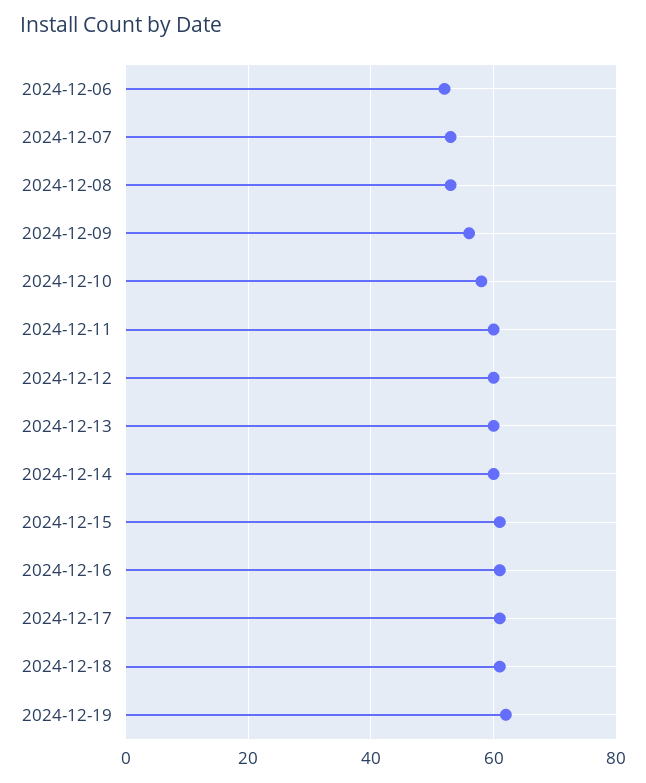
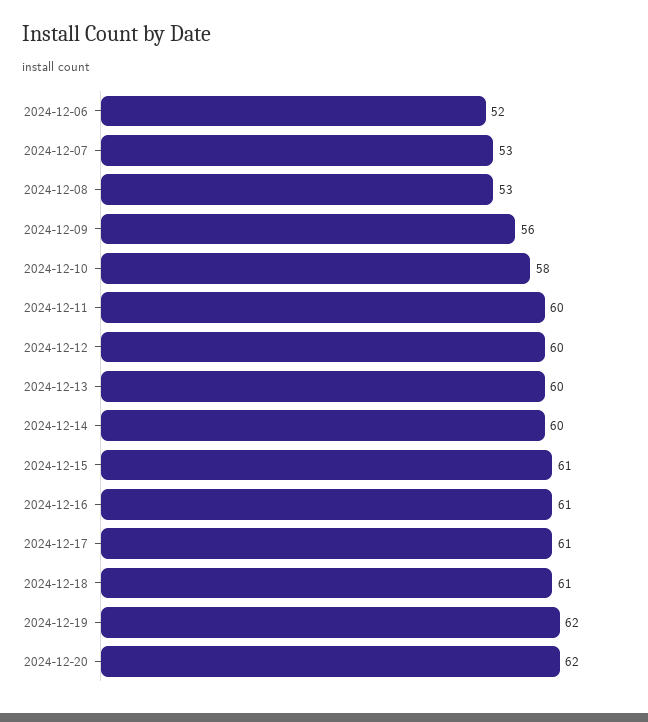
2024-12-20: none -> 62

